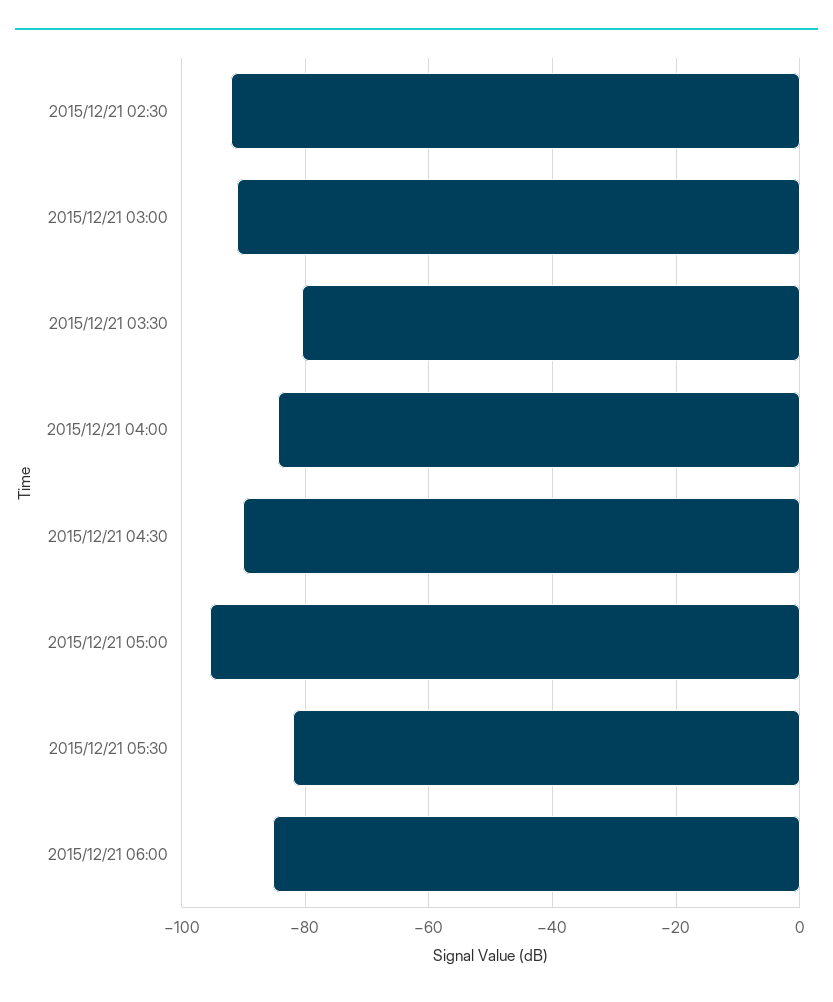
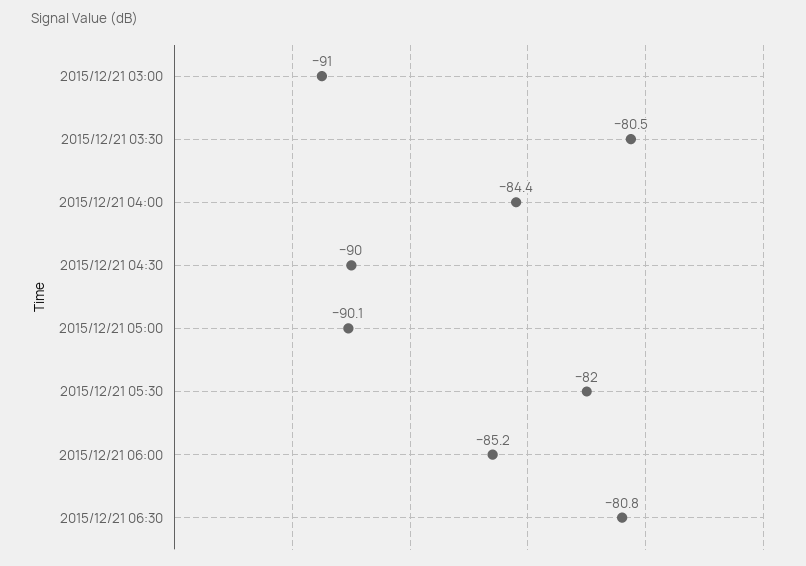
2015/12/21 02:30: -92 -> none
2015/12/21 05:00: -96 -> -90.1
2015/12/21 06:30: none -> -80.8

